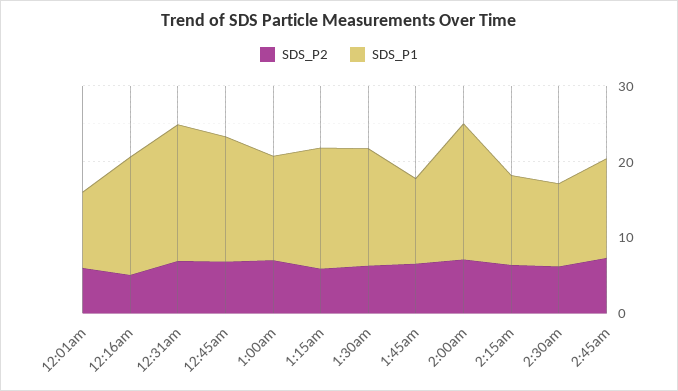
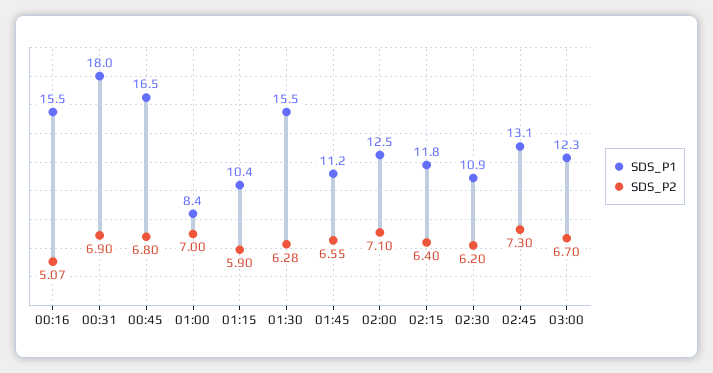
SDS_P2, 12:01am: 6 -> none
SDS_P1, 12:01am: 10 -> none
SDS_P1, 1:00am: 14 -> 8.4
SDS_P1, 1:15am: 16 -> 10.4
SDS_P1, 2:00am: 18 -> 12.5
SDS_P1, 03:00: none -> 12.3
SDS_P2, 03:00: none -> 6.7

